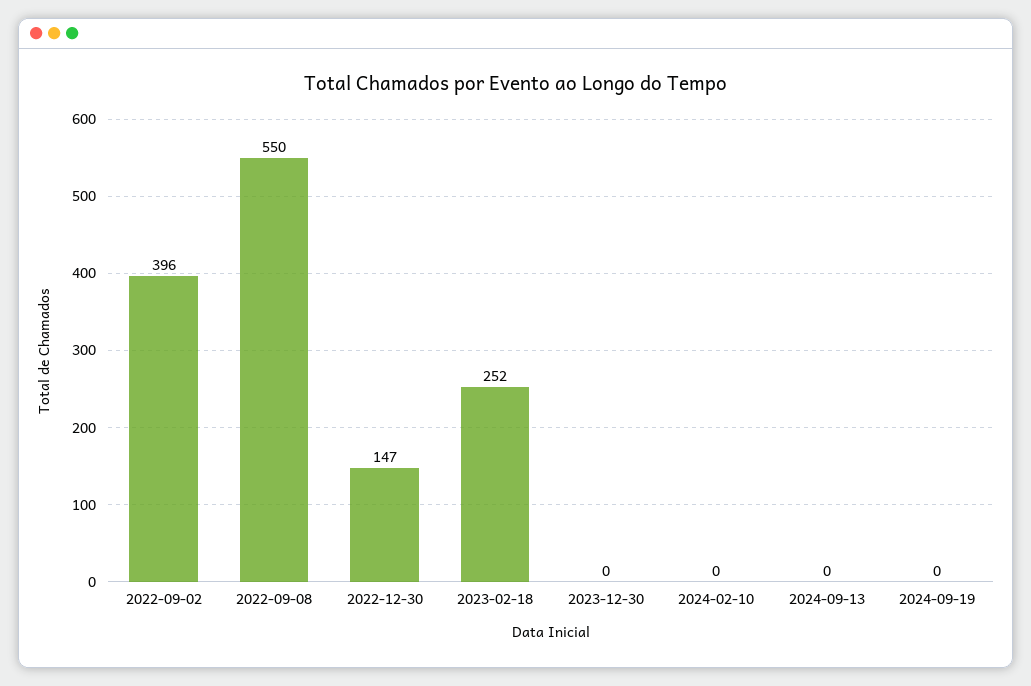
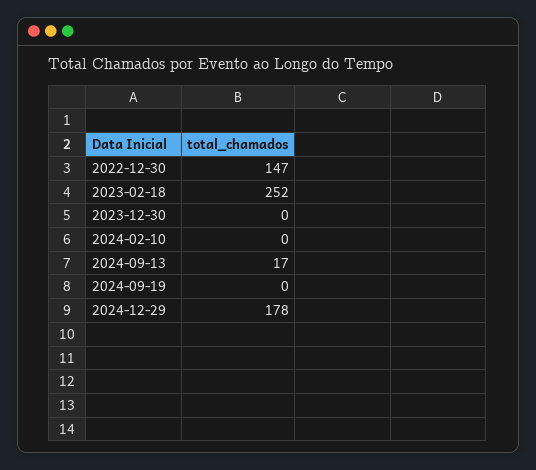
2022-09-02: 396 -> none
2022-09-08: 550 -> none
2024-09-13: 0 -> 17
2024-12-29: none -> 178

